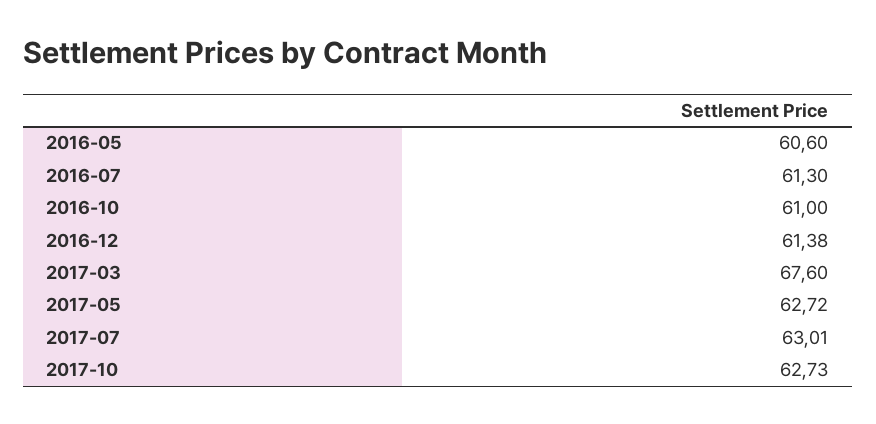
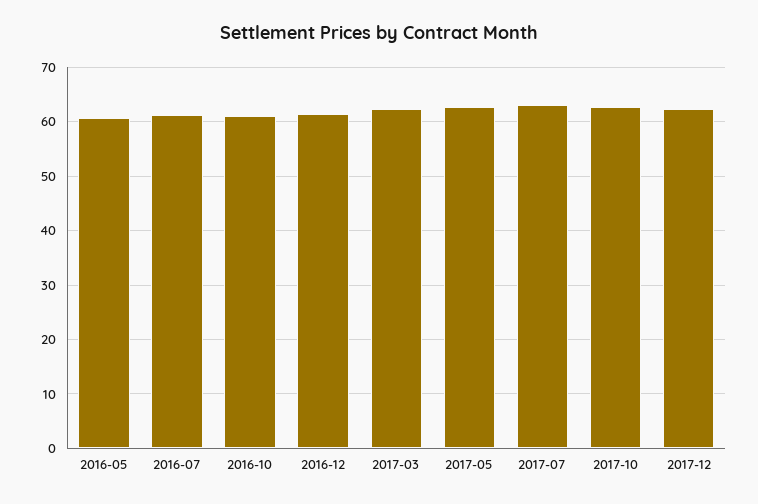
2017-03: 67.6 -> 62
2017-12: none -> 62

